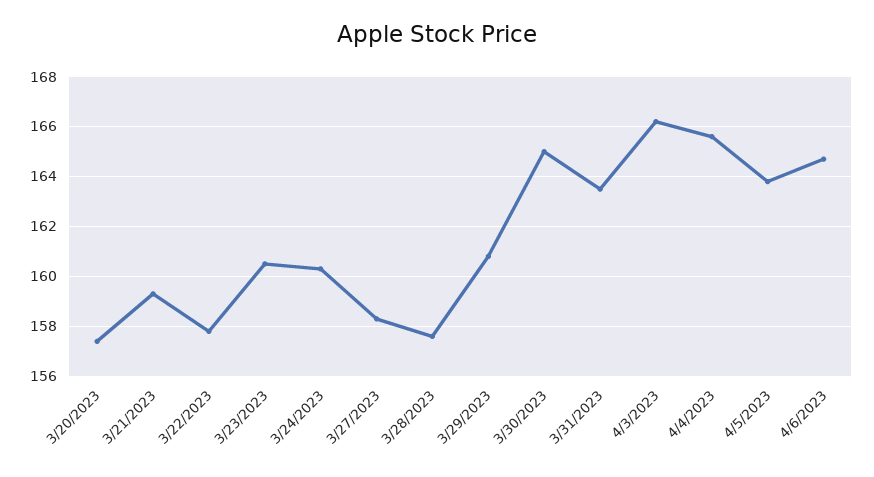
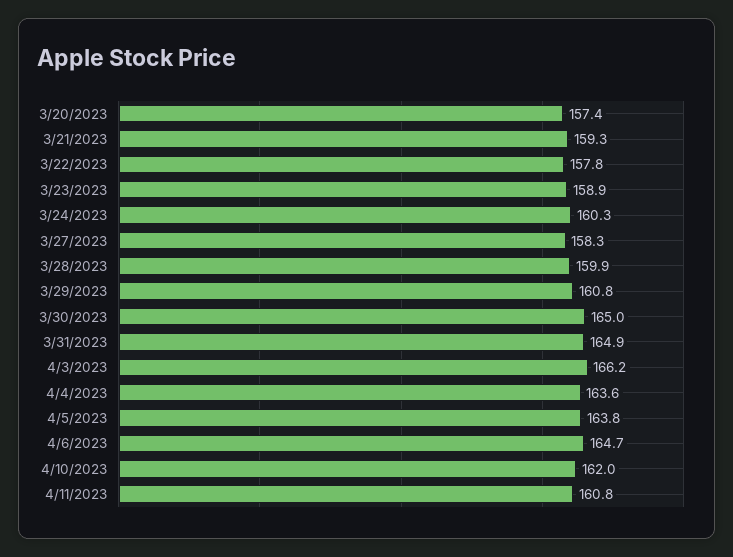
3/23/2023: 160.5 -> 158.9
3/28/2023: 157.5 -> 159.9
3/31/2023: 163.5 -> 164.9
4/4/2023: 165.5 -> 163.6
4/10/2023: none -> 162
4/11/2023: none -> 160.8

